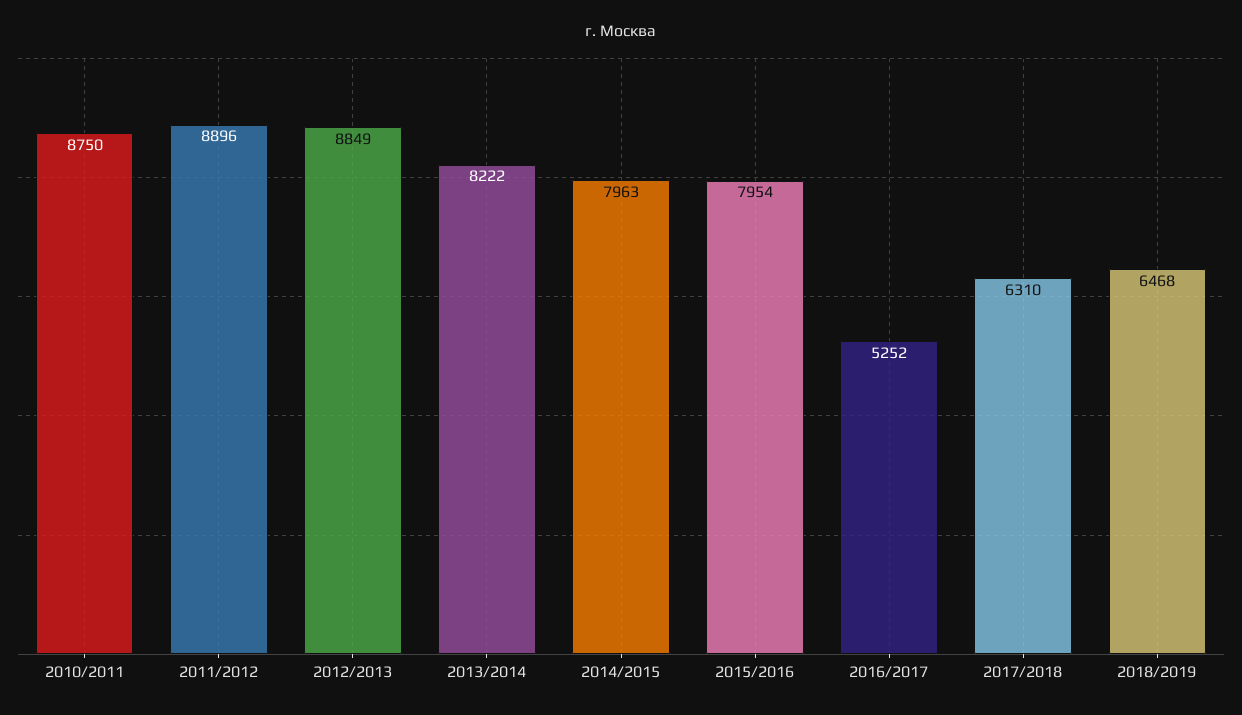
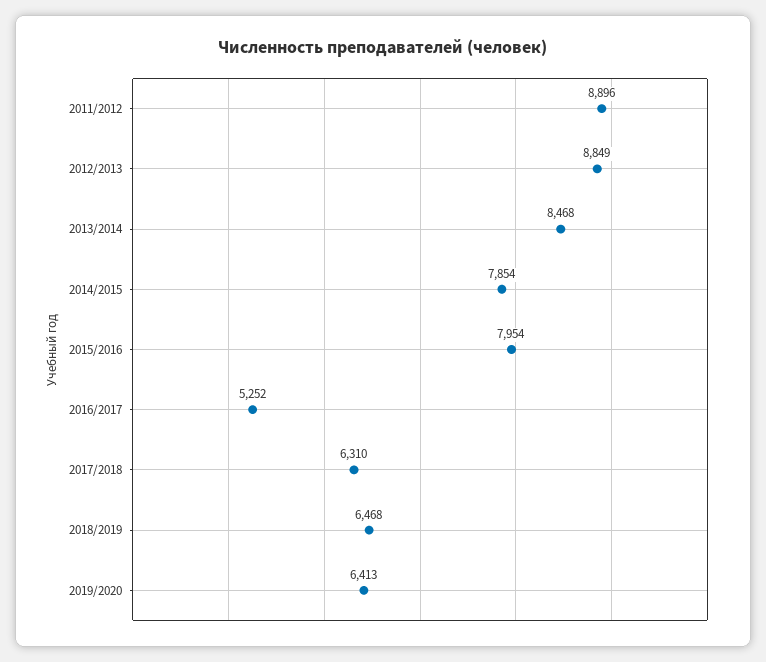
2010/2011: 8750 -> none
2013/2014: 8222 -> 8468
2014/2015: 7963 -> 7854
2019/2020: none -> 6413

